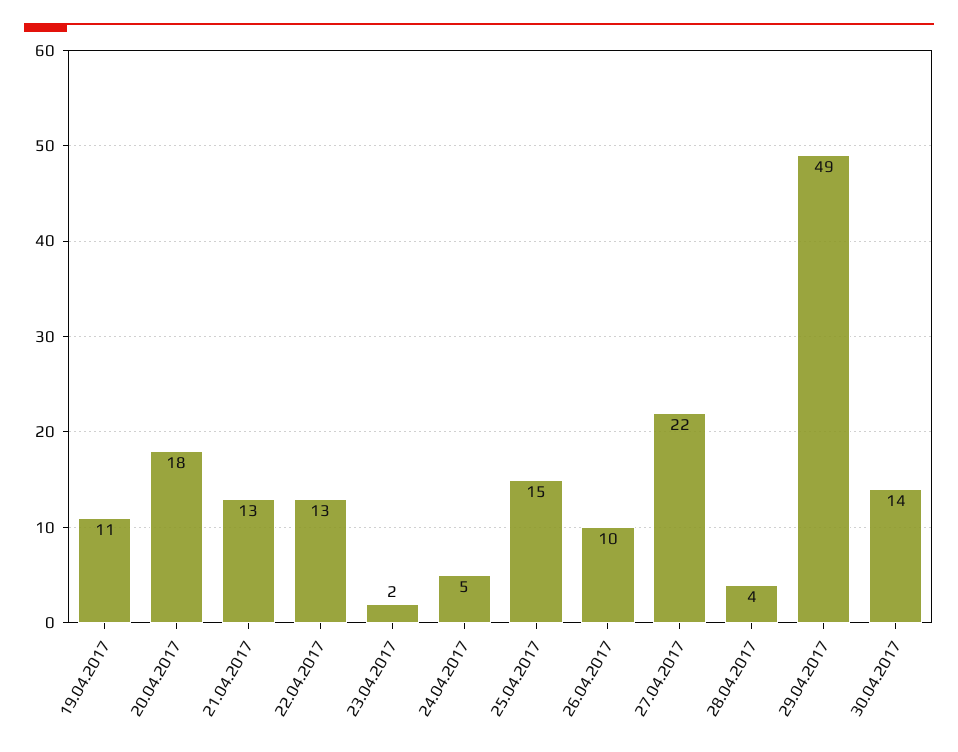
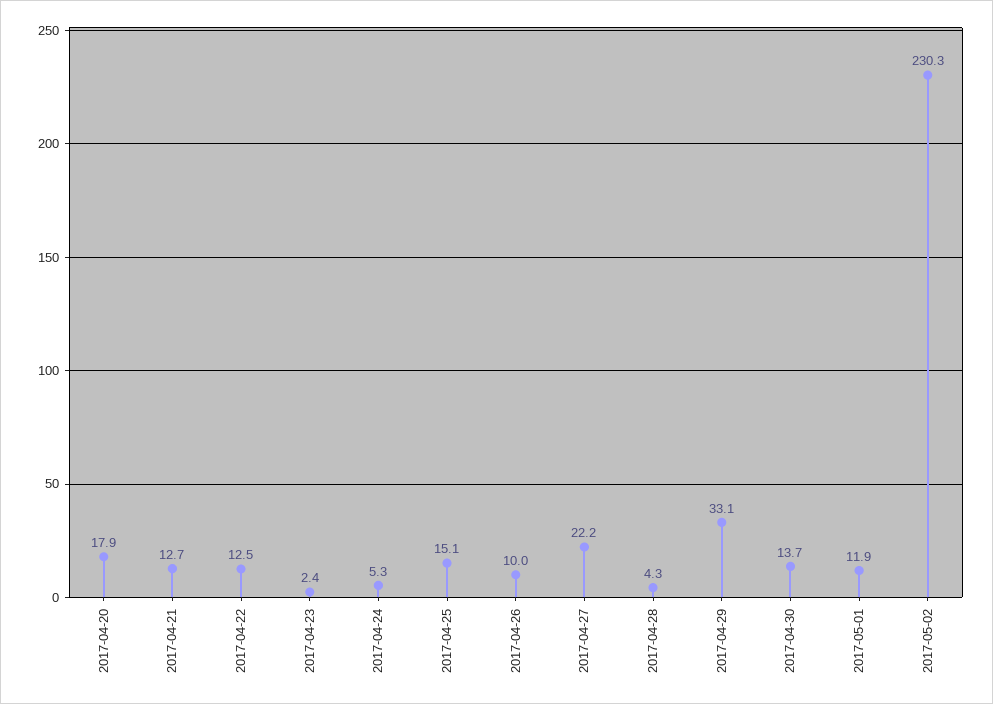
19.04.2017: 11 -> none
29.04.2017: 49 -> 33.1
2017-05-01: none -> 11.9
2017-05-02: none -> 230.3

